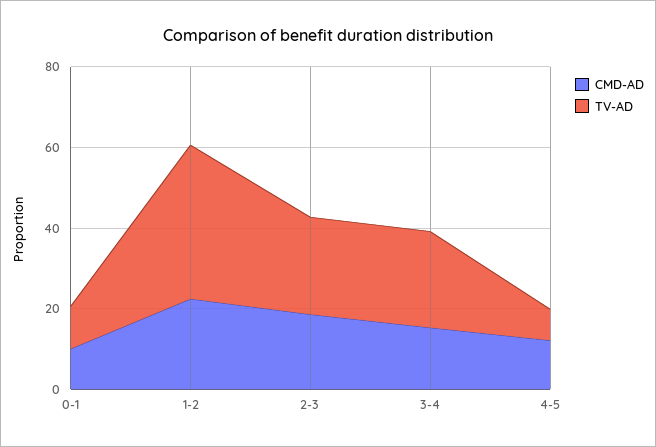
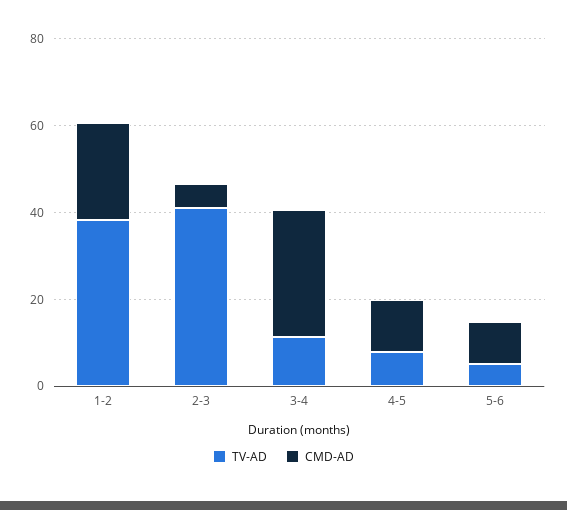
CMD-AD, 0-1: 10 -> none
TV-AD, 0-1: 10 -> none
CMD-AD, 2-3: 20 -> 5
TV-AD, 2-3: 25 -> 40
CMD-AD, 3-4: 15 -> 30
TV-AD, 3-4: 25 -> 10
TV-AD, 5-6: none -> 5
CMD-AD, 5-6: none -> 10

